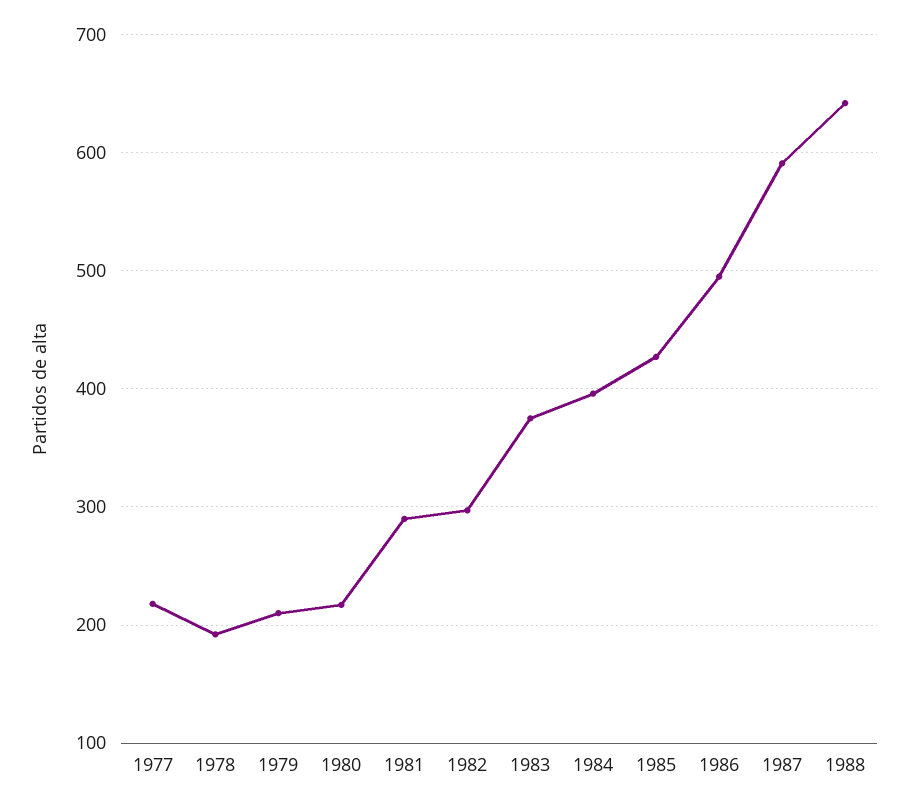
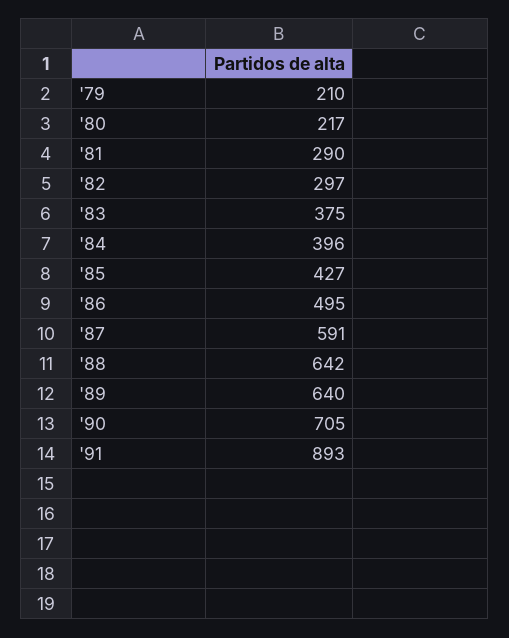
1977: 220 -> none
1978: 190 -> none
'89: none -> 640
'90: none -> 705
'91: none -> 893

